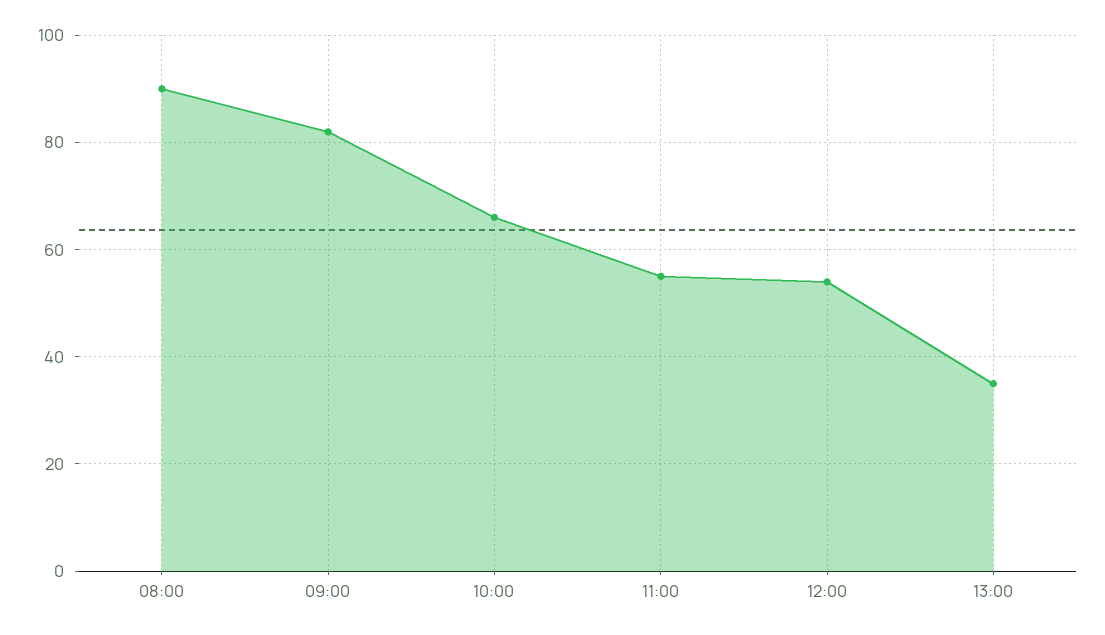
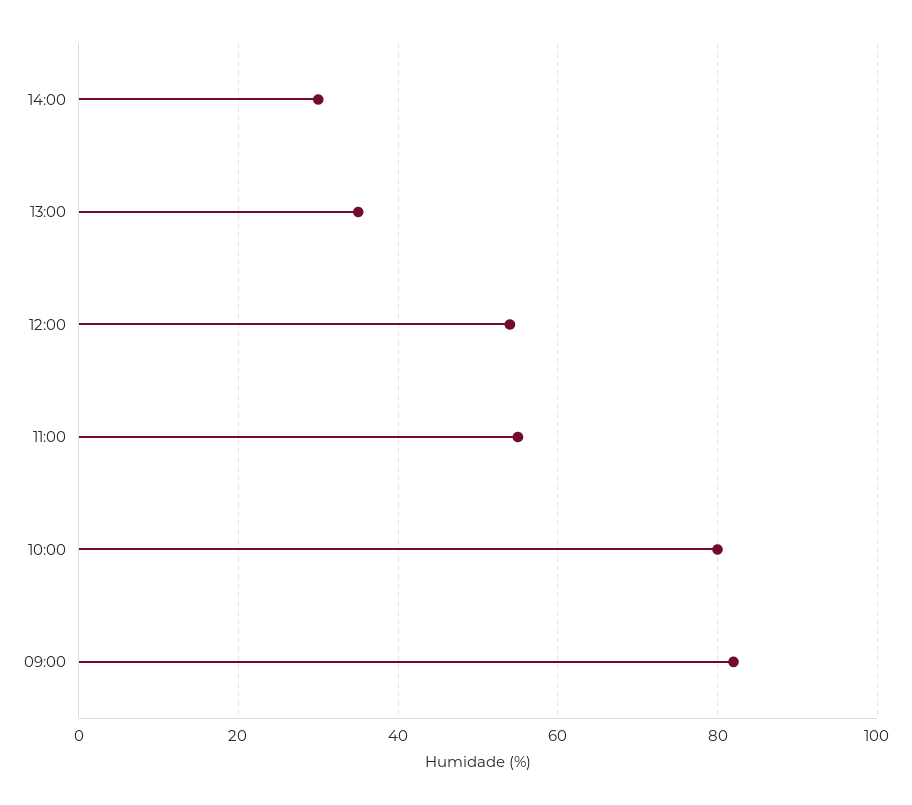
08:00: 90 -> none
10:00: 65 -> 80
14:00: none -> 30

